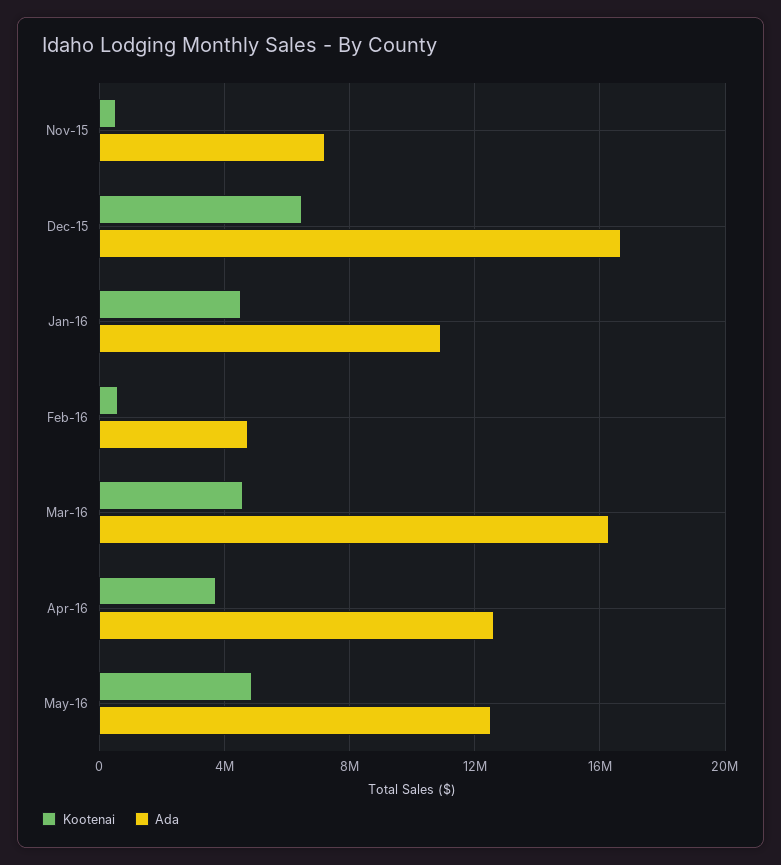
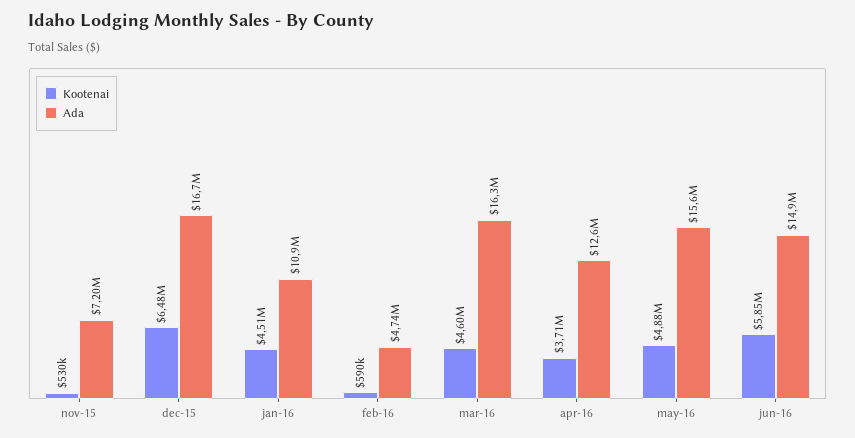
Ada, May-16: 12500000 -> 15600000
Kootenai, jun-16: none -> 5850000
Ada, jun-16: none -> 14900000

